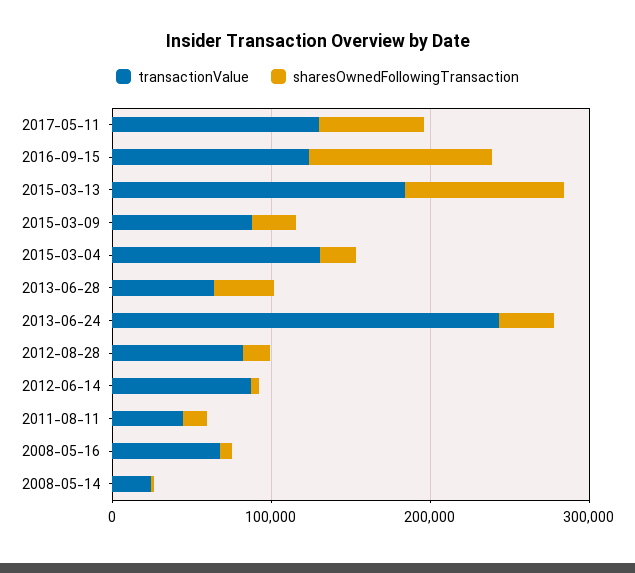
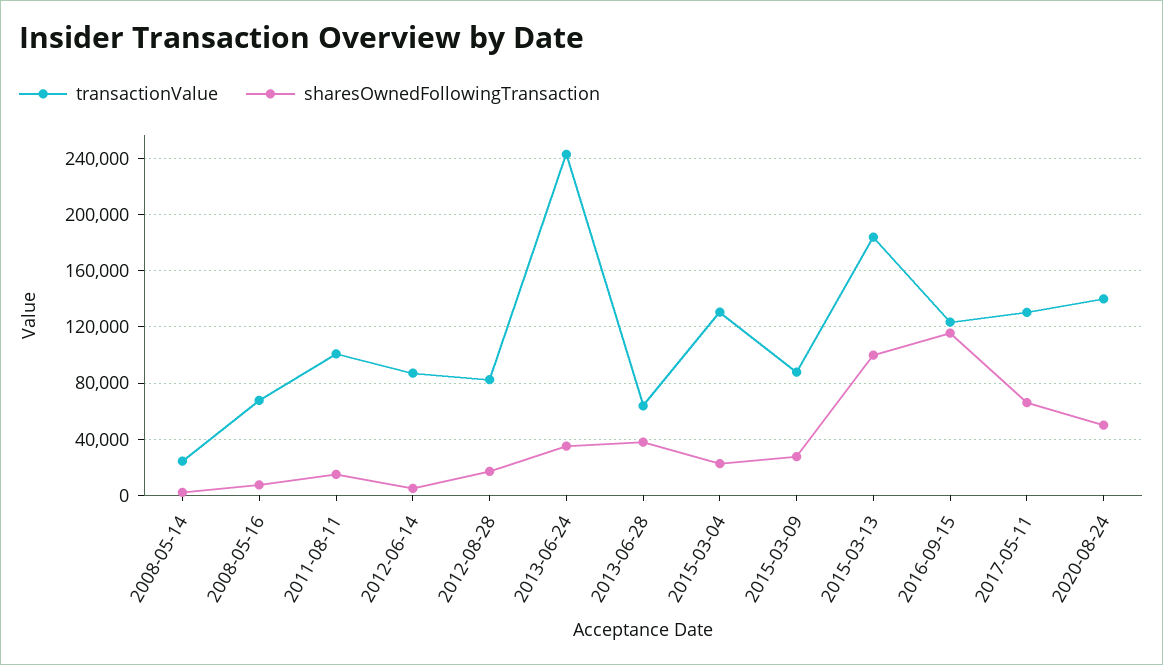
transactionValue, 2011-08-11: 40000 -> 100000
transactionValue, 2020-08-24: none -> 140000
sharesOwnedFollowingTransaction, 2020-08-24: none -> 50000

